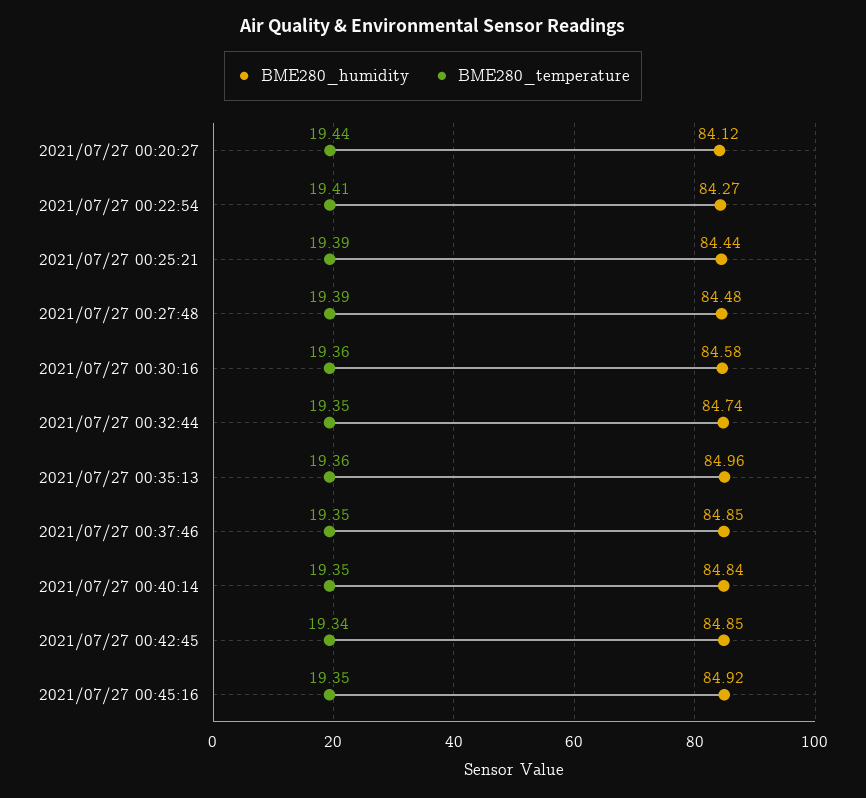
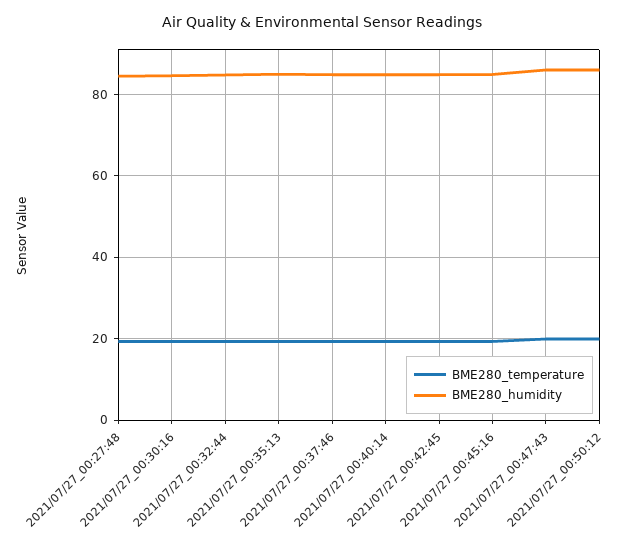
BME280_humidity, 2021/07/27 00:20:27: 84.12 -> none
BME280_temperature, 2021/07/27 00:20:27: 19.44 -> none
BME280_humidity, 2021/07/27 00:22:54: 84.27 -> none
BME280_temperature, 2021/07/27 00:22:54: 19.41 -> none
BME280_humidity, 2021/07/27 00:25:21: 84.44 -> none
BME280_temperature, 2021/07/27 00:25:21: 19.39 -> none
BME280_temperature, 2021/07/27_00:47:43: none -> 20
BME280_humidity, 2021/07/27_00:47:43: none -> 86
BME280_temperature, 2021/07/27_00:50:12: none -> 20
BME280_humidity, 2021/07/27_00:50:12: none -> 86

